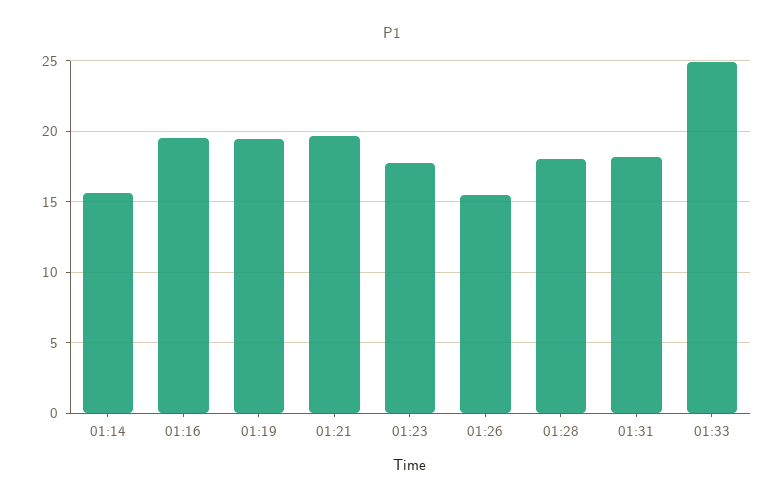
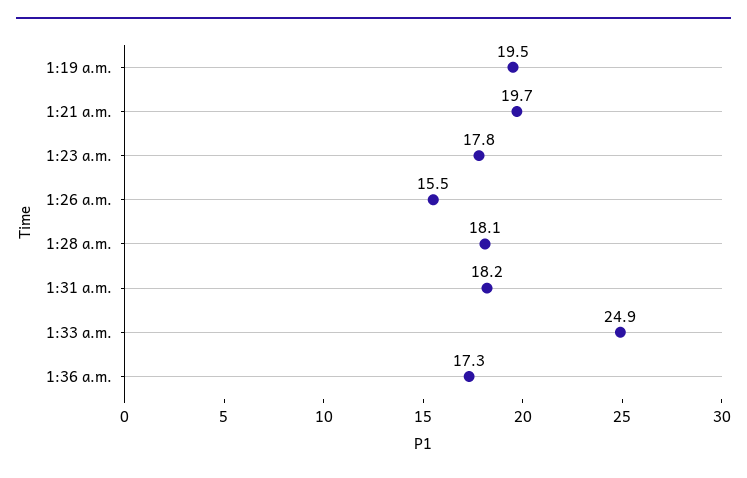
01:14: 15.5 -> none
01:16: 19.5 -> none
1:36 a.m.: none -> 17.3

